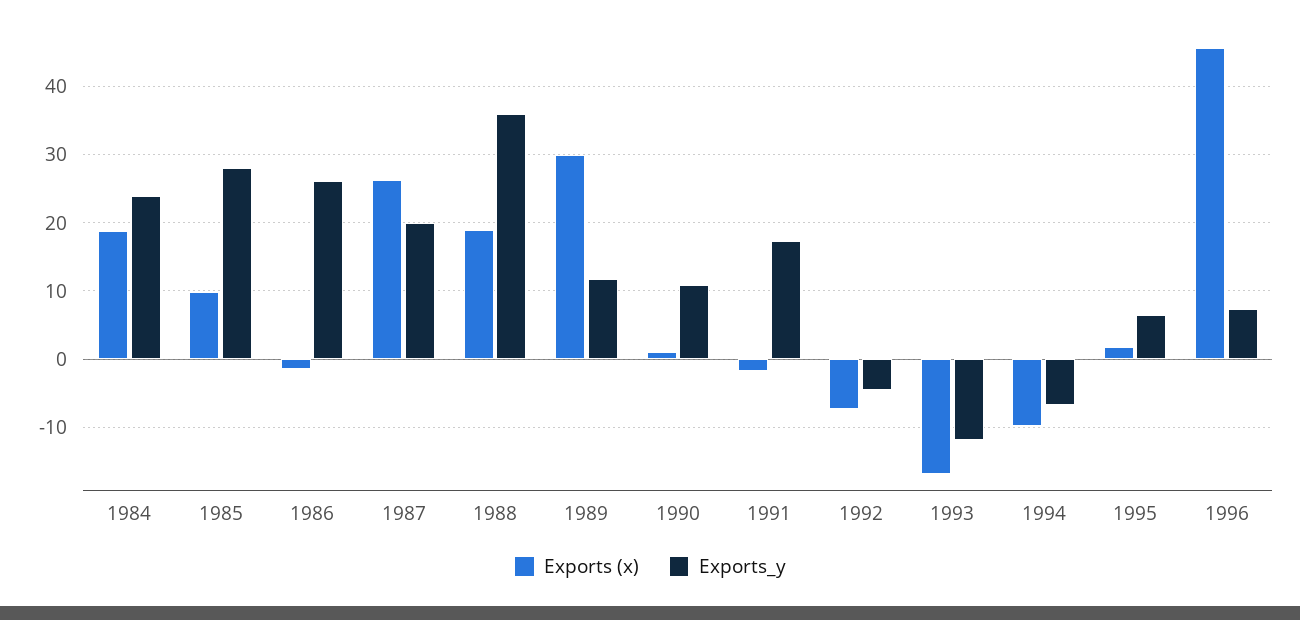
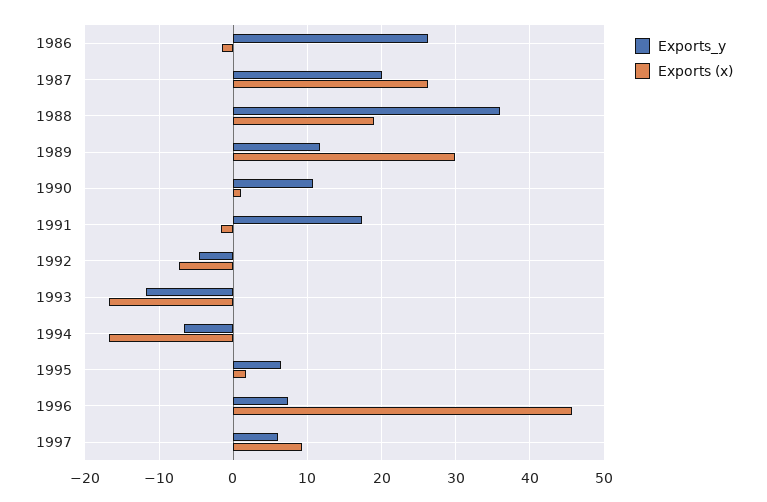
Exports (x), 1984: 19 -> none
Exports_y, 1984: 24 -> none
Exports (x), 1985: 10 -> none
Exports_y, 1985: 28 -> none
Exports (x), 1994: -10 -> -17
Exports_y, 1997: none -> 6
Exports (x), 1997: none -> 9

